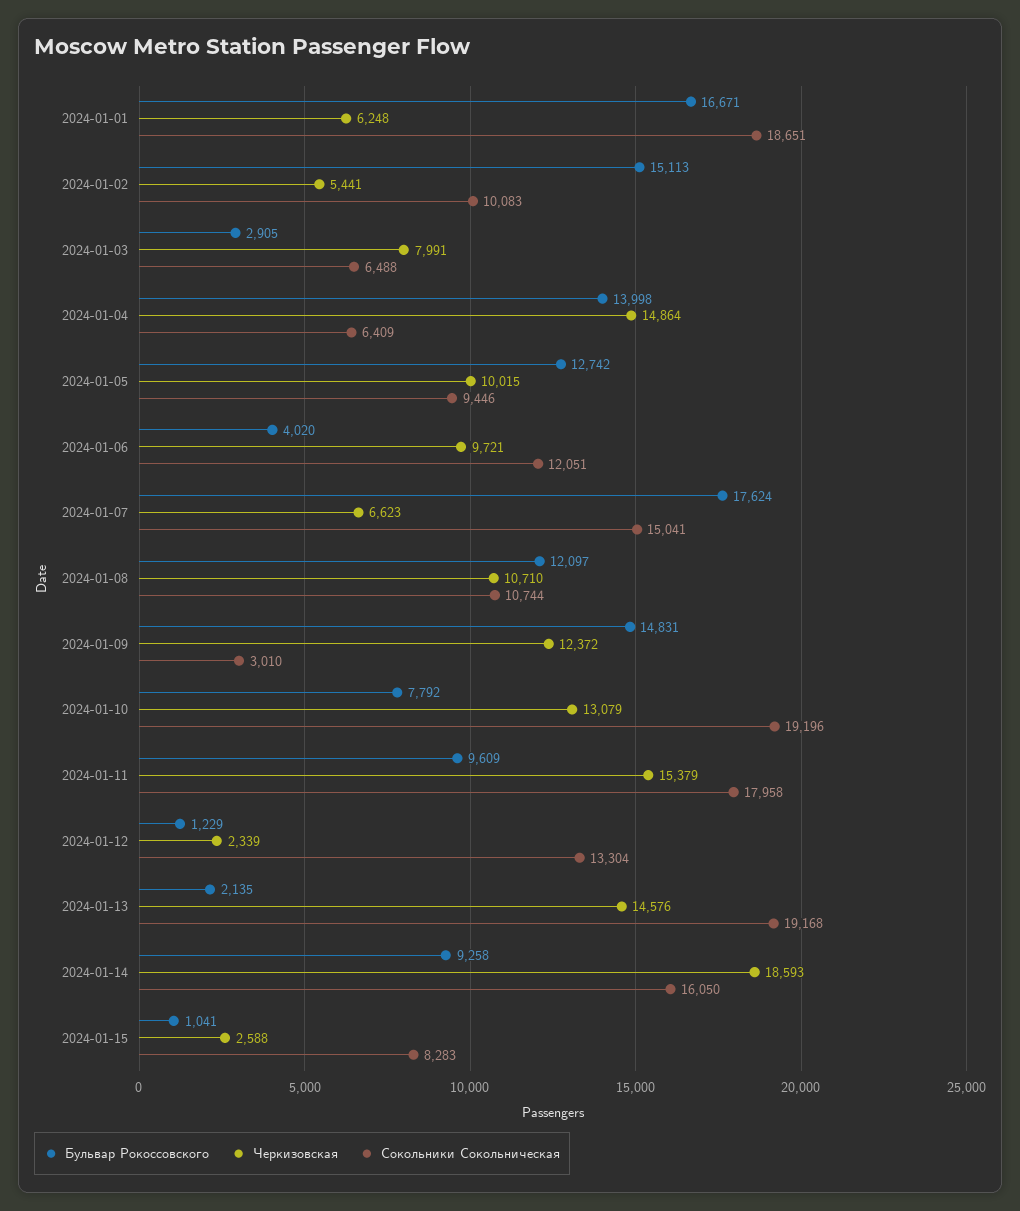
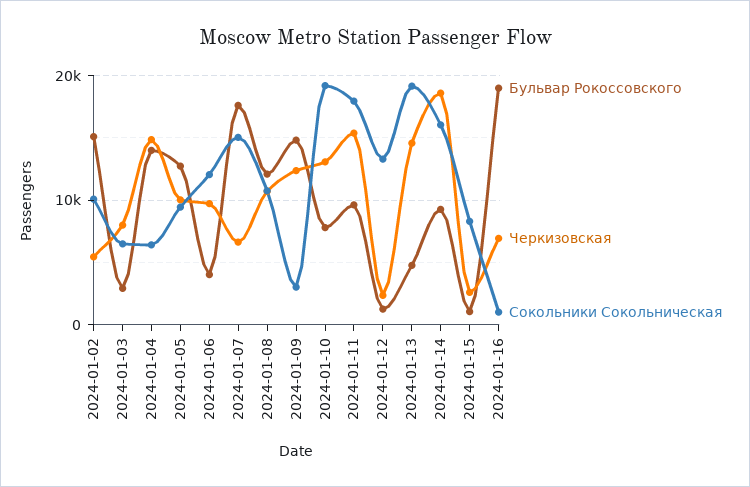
Бульвар Рокоссовского, 2024-01-01: 16671 -> none
Черкизовская, 2024-01-01: 6248 -> none
Сокольники Сокольническая, 2024-01-01: 18651 -> none
Бульвар Рокоссовского, 2024-01-13: 2135 -> 5000
Бульвар Рокоссовского, 2024-01-16: none -> 19000
Черкизовская, 2024-01-16: none -> 7000
Сокольники Сокольническая, 2024-01-16: none -> 1000

